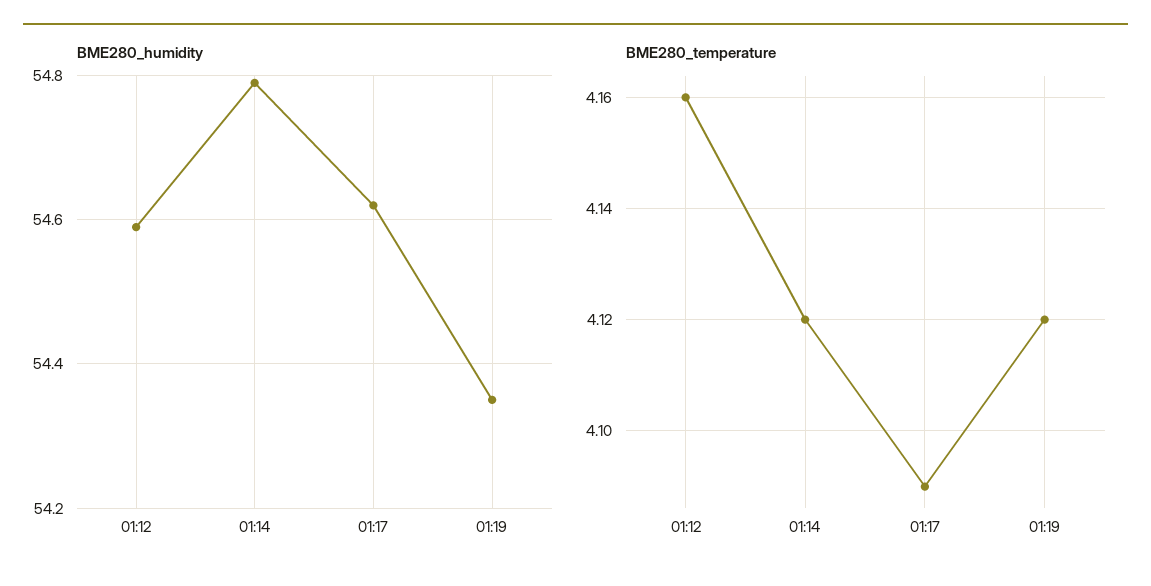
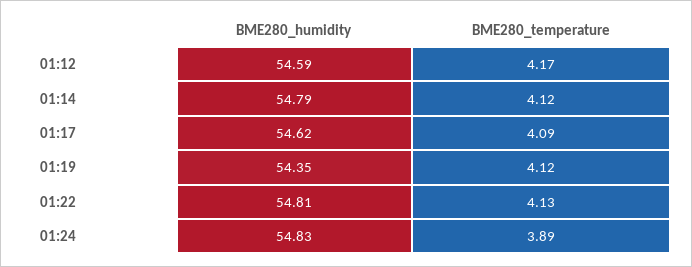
BME280_temperature, 01:12: 4.16 -> 4.17
BME280_humidity, 01:22: none -> 54.81
BME280_temperature, 01:22: none -> 4.13
BME280_humidity, 01:24: none -> 54.83
BME280_temperature, 01:24: none -> 3.89

